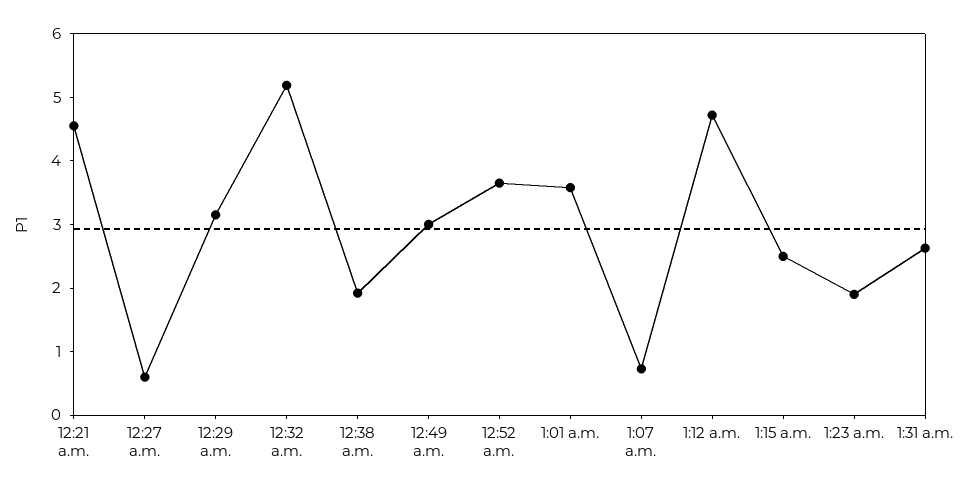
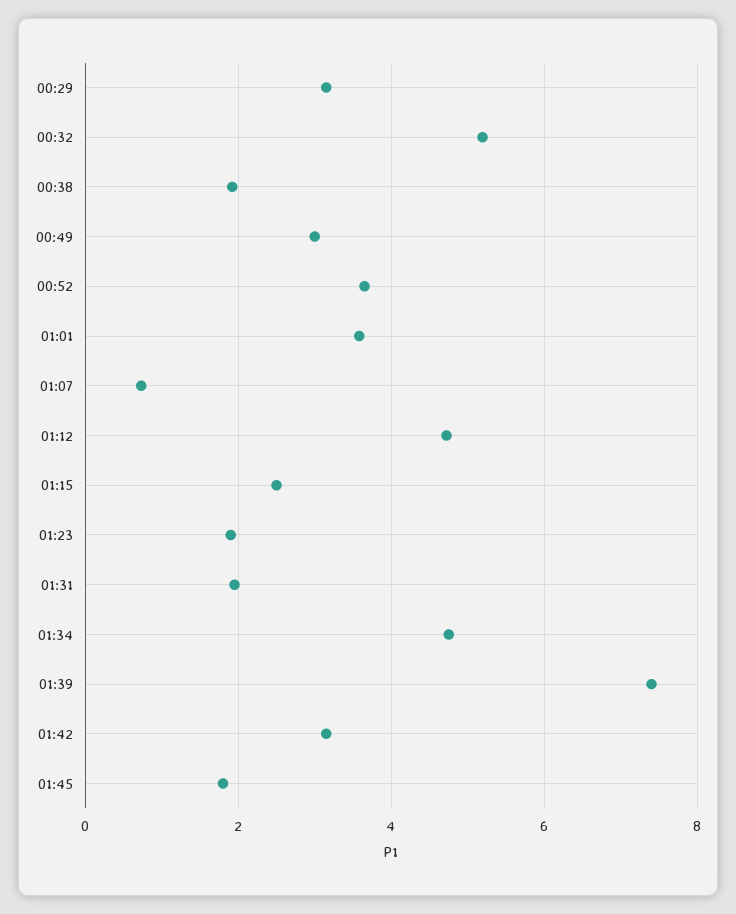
12:21 a.m.: 4.6 -> none
12:27 a.m.: 0.6 -> none
1:31 a.m.: 2.6 -> 2
01:34: none -> 4.8
01:39: none -> 7.4
01:42: none -> 3.2
01:45: none -> 1.8

